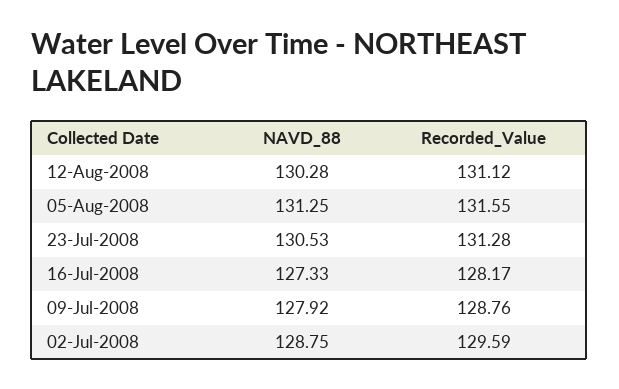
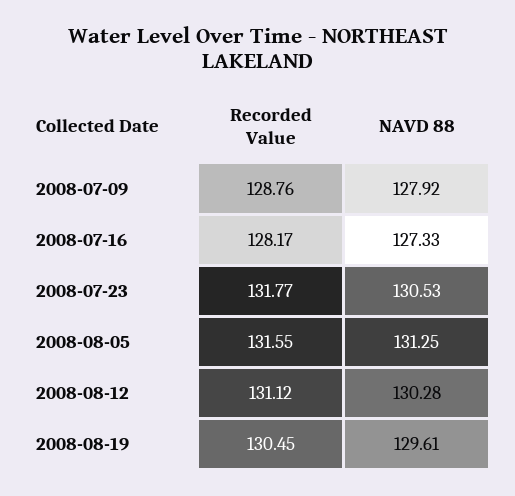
Recorded_Value, 23-Jul-2008: 131.28 -> 131.77
NAVD_88, 02-Jul-2008: 128.75 -> none
Recorded_Value, 02-Jul-2008: 129.59 -> none
Recorded_Value, 2008-08-19: none -> 130.45
NAVD_88, 2008-08-19: none -> 129.61

